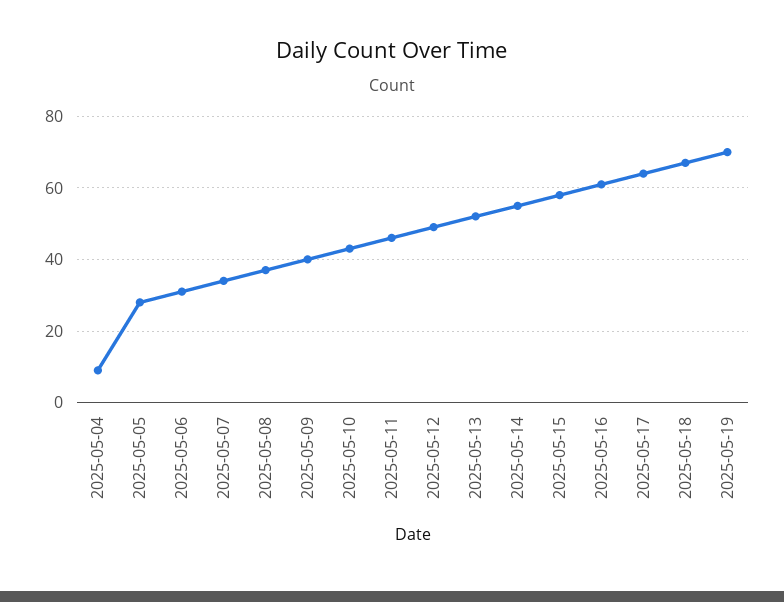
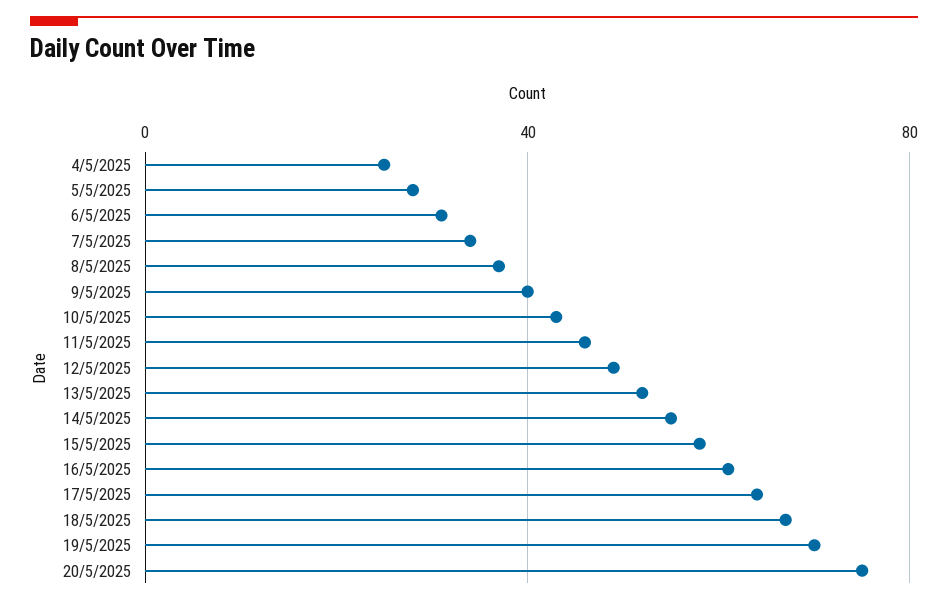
2025-05-04: 10 -> 25
20/5/2025: none -> 75

